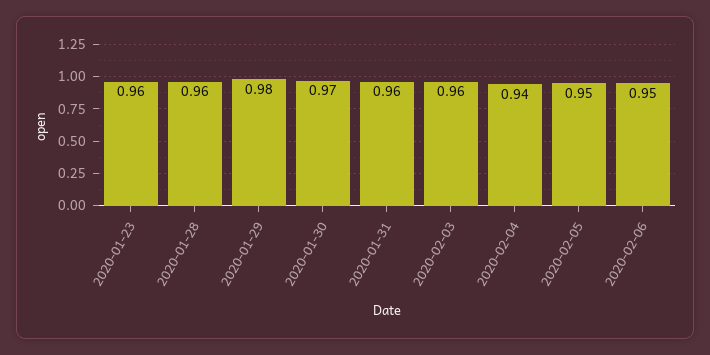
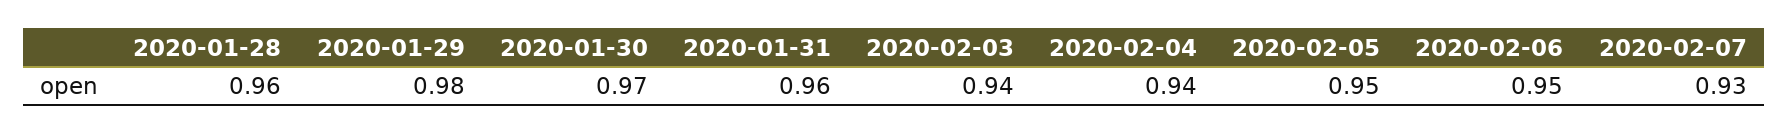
2020-01-23: 0.96 -> none
2020-02-03: 0.96 -> 0.94
2020-02-07: none -> 0.93

